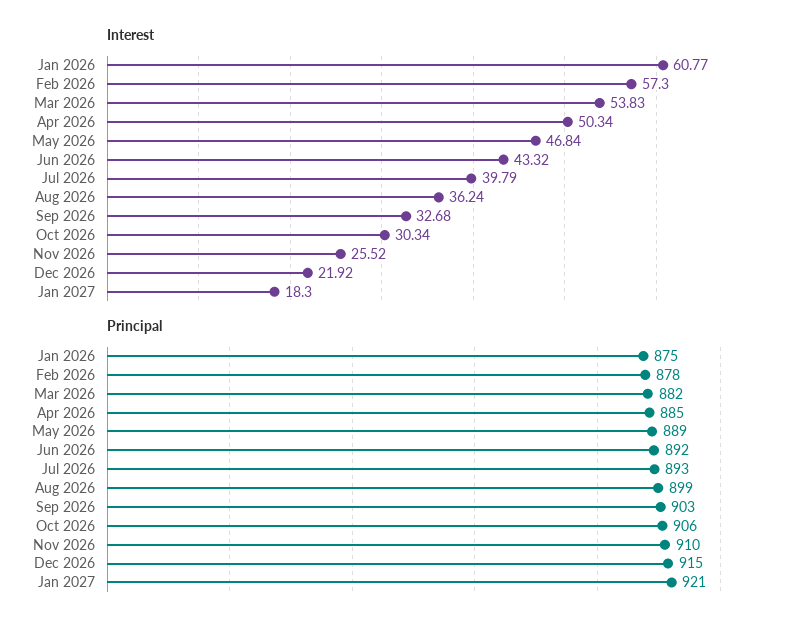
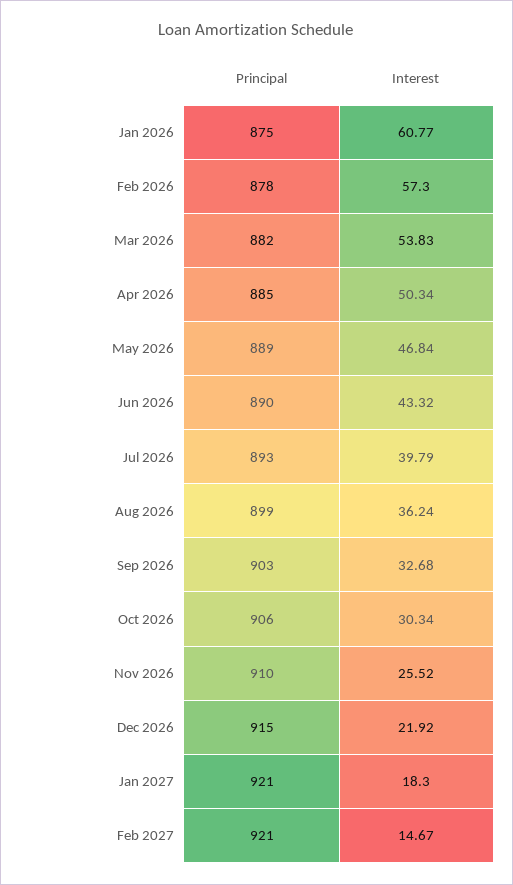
Principal, Jun 2026: 892 -> 890
Principal, Feb 2027: none -> 921
Interest, Feb 2027: none -> 14.67

